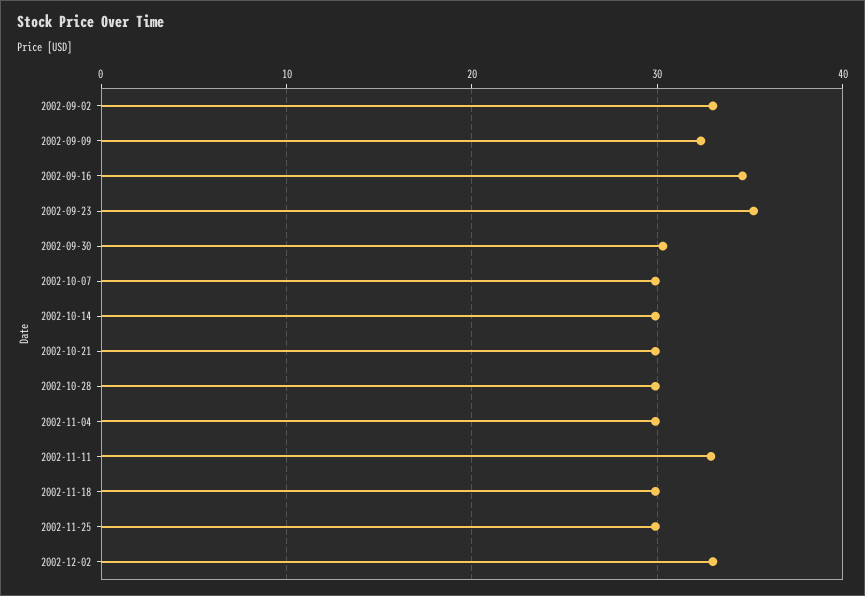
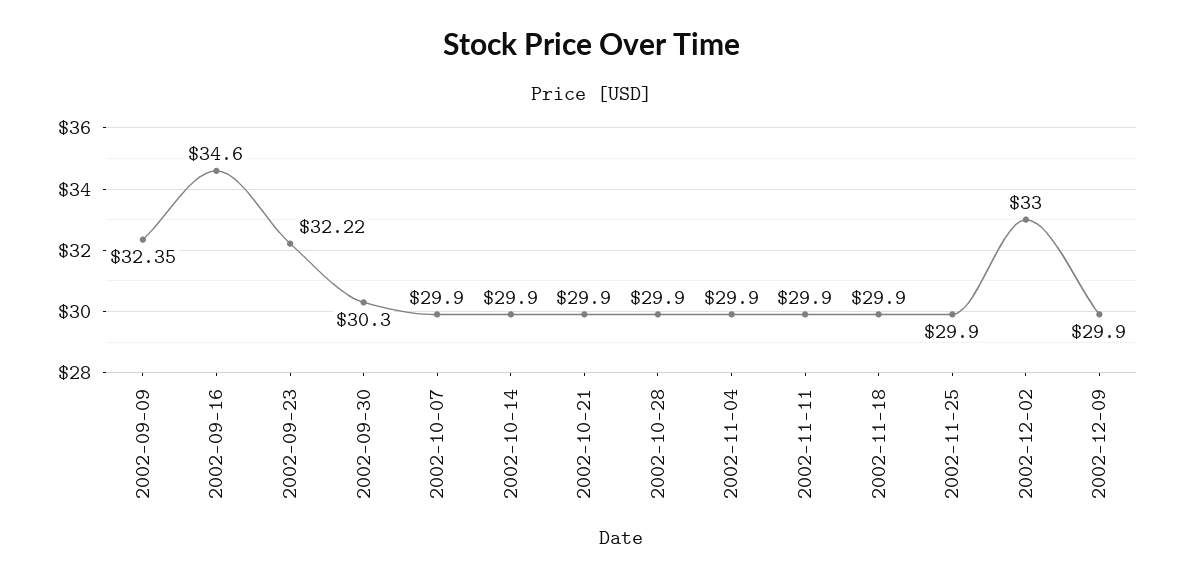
2002-09-02: 33 -> none
2002-09-23: 35 -> 32.22
2002-11-11: 33 -> 29.9
2002-12-09: none -> 29.9

